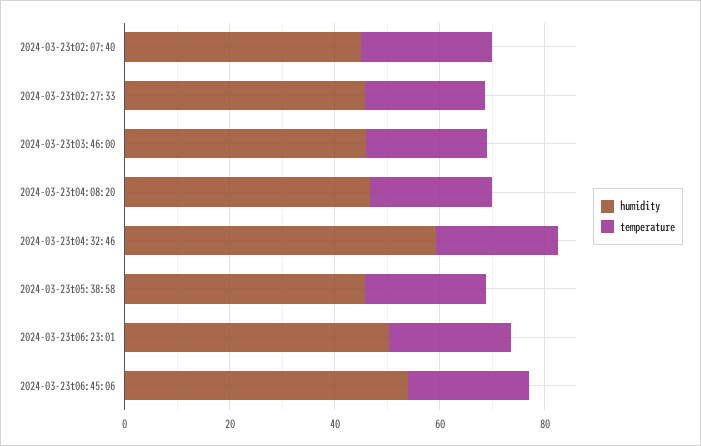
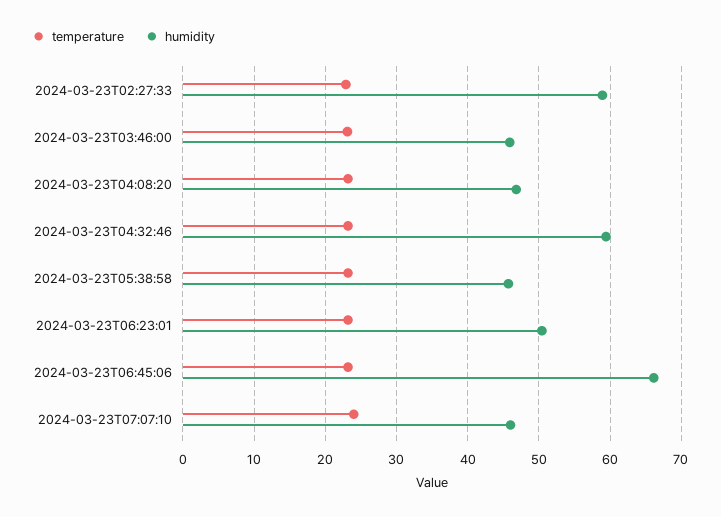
humidity, 2024-03-23t02:07:40: 45 -> none
temperature, 2024-03-23t02:07:40: 25 -> none
humidity, 2024-03-23t02:27:33: 45 -> 59
humidity, 2024-03-23t06:45:06: 55 -> 66
temperature, 2024-03-23T07:07:10: none -> 24
humidity, 2024-03-23T07:07:10: none -> 46

